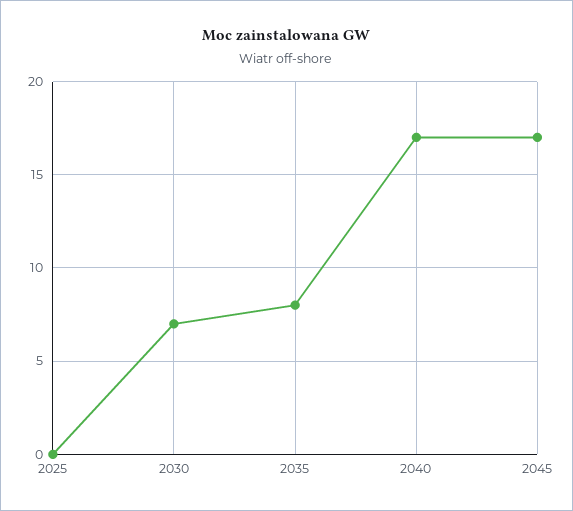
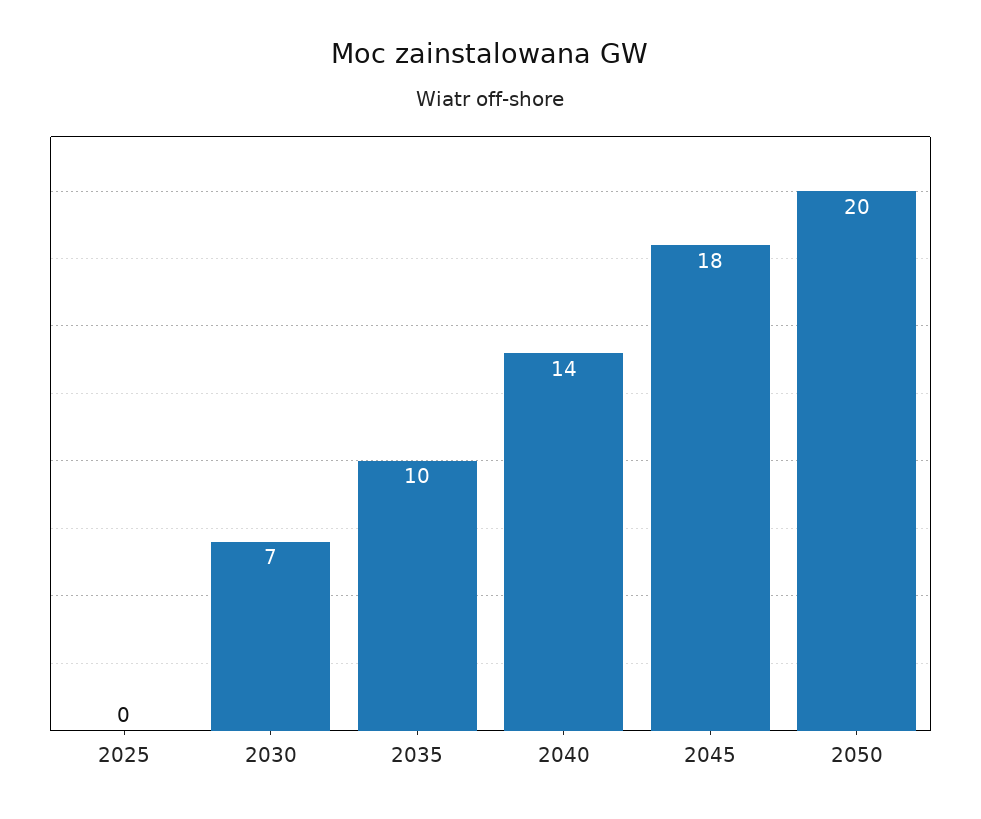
2035: 8 -> 10
2040: 17 -> 14
2045: 17 -> 18
2050: none -> 20

